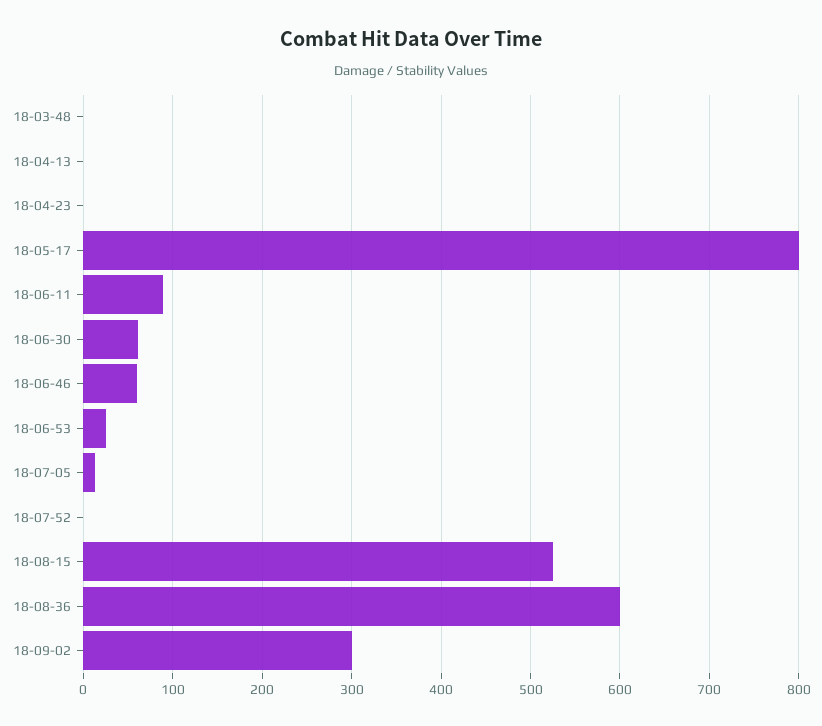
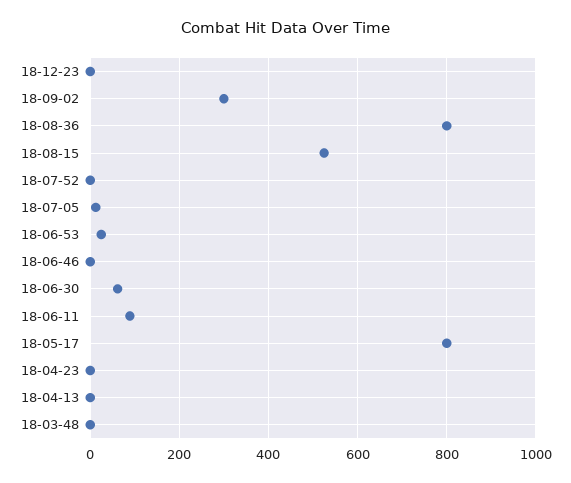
18-06-46: 60 -> 0
18-08-36: 600 -> 800
18-12-23: none -> 0

